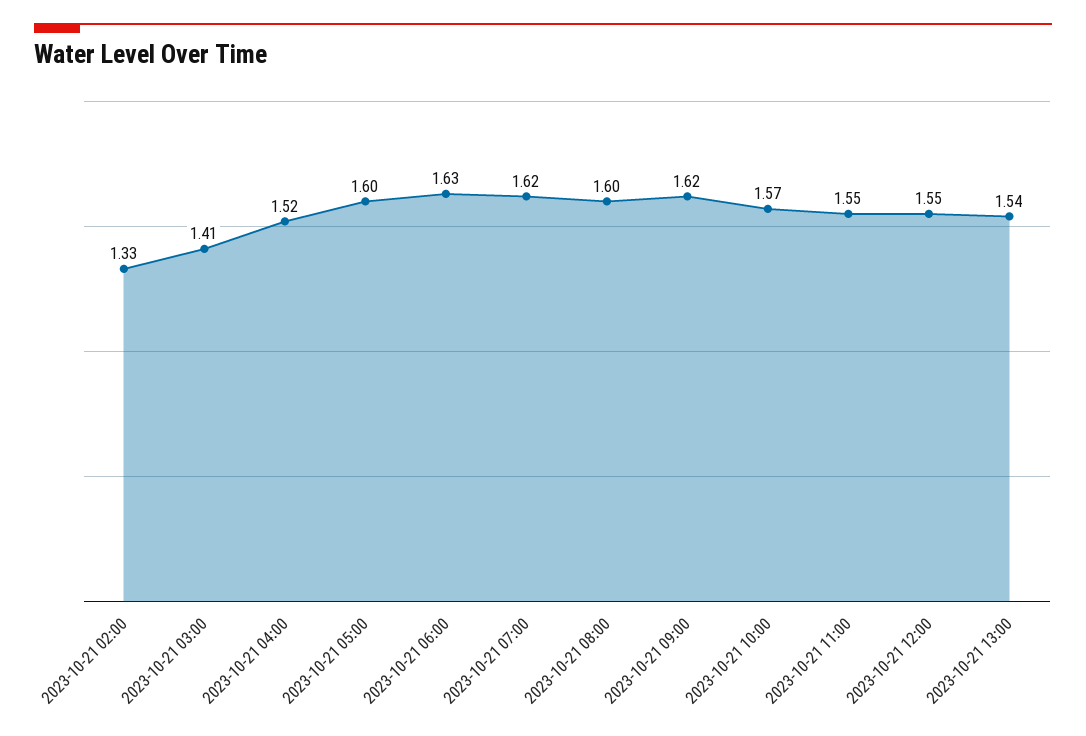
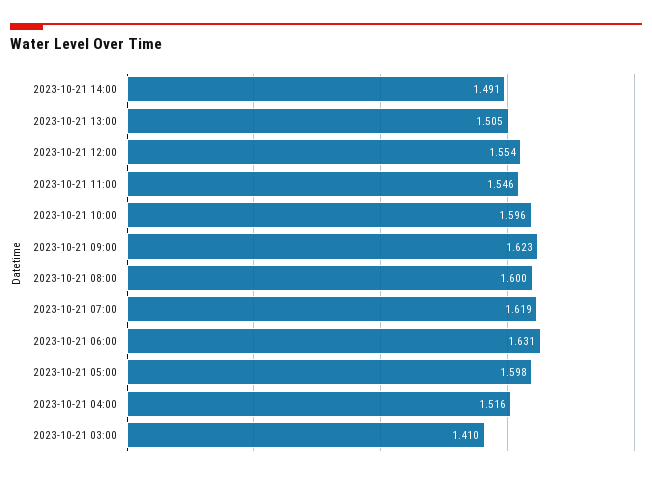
2023-10-21 02:00: 1.33 -> none
2023-10-21 10:00: 1.57 -> 1.596
2023-10-21 13:00: 1.54 -> 1.505
2023-10-21 14:00: none -> 1.491

